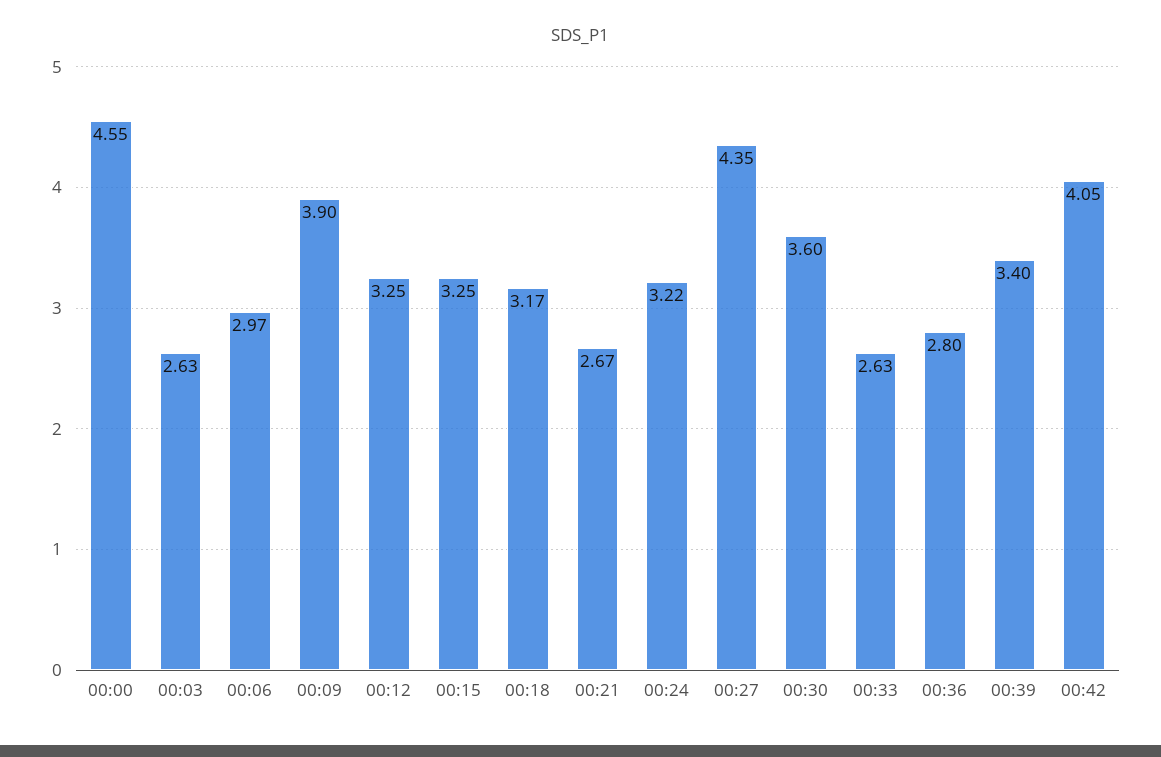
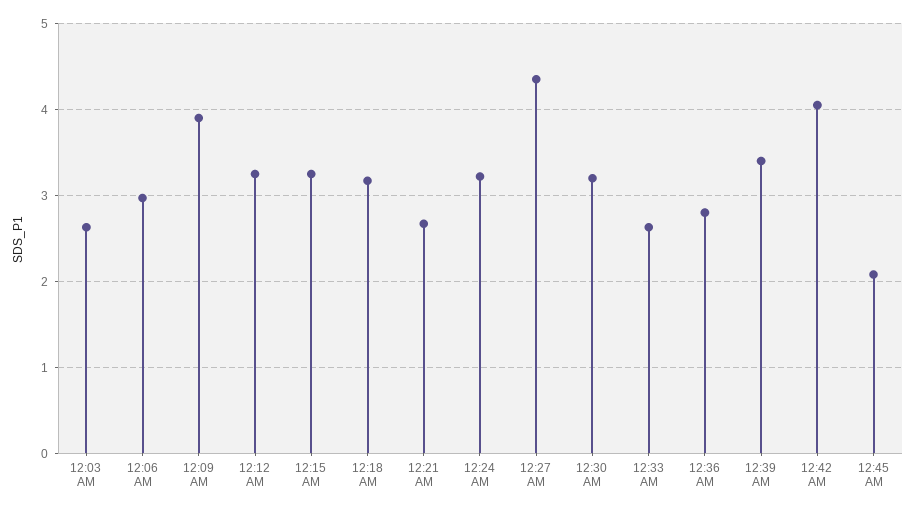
00:00: 4.55 -> none
00:30: 3.6 -> 3.2
12:45 AM: none -> 2.1

